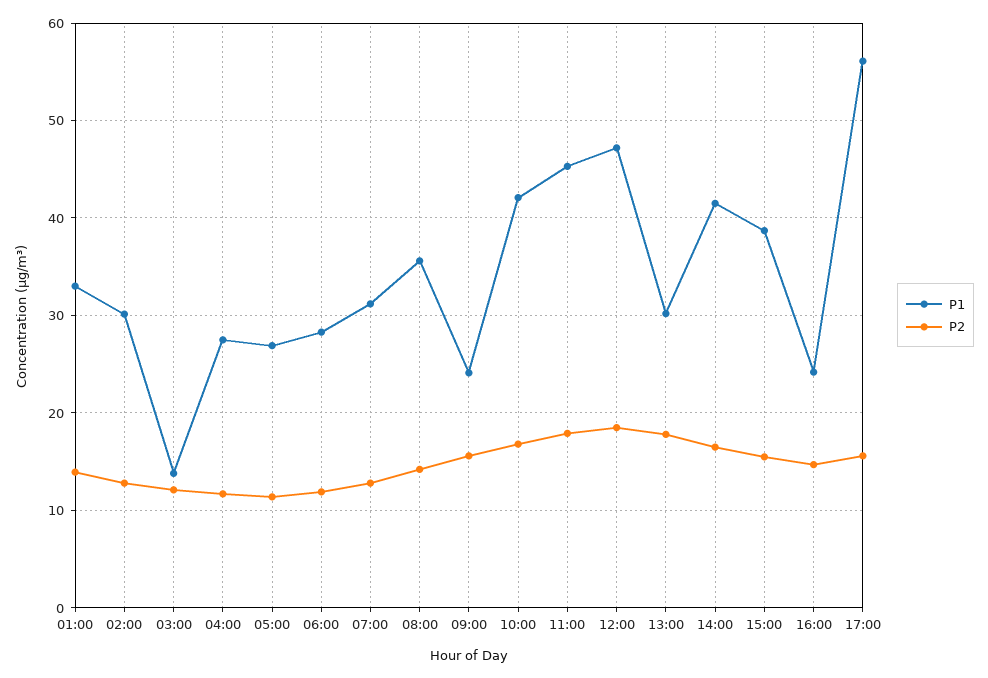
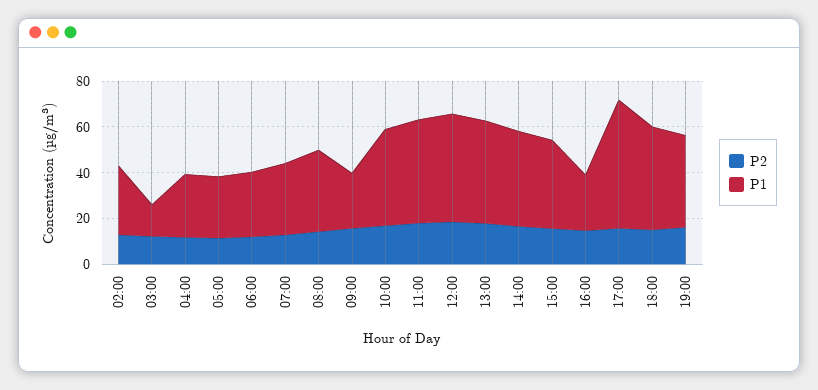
P1, 01:00: 33 -> none
P2, 01:00: 14 -> none
P1, 13:00: 30 -> 45
P2, 18:00: none -> 15
P1, 18:00: none -> 45
P2, 19:00: none -> 15
P1, 19:00: none -> 40

